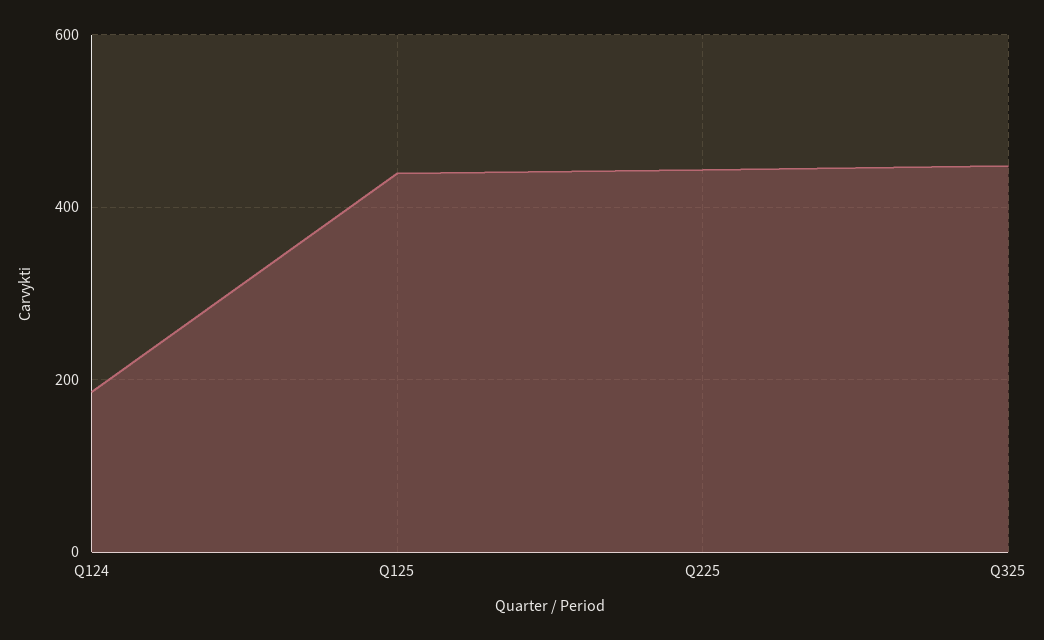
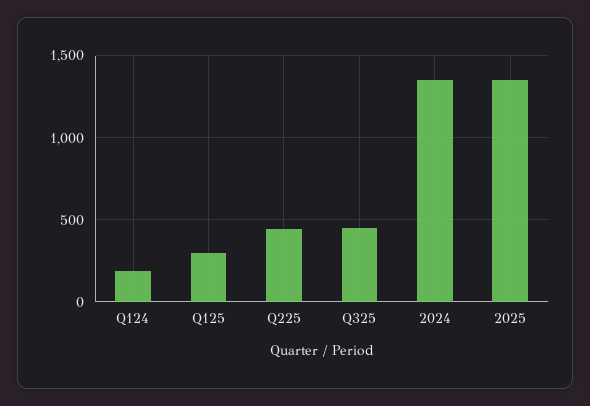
Q125: 440 -> 300
2024: none -> 1350
2025: none -> 1350

